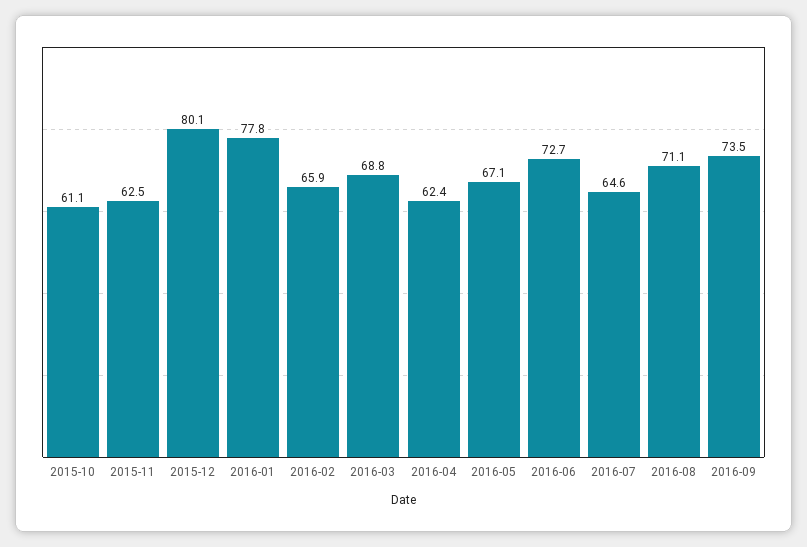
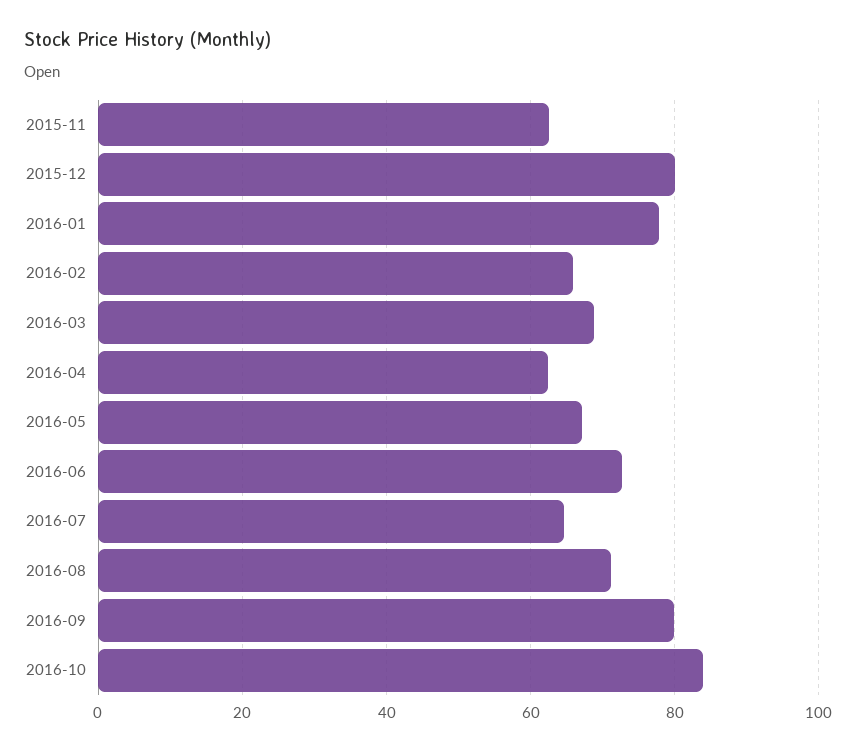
2015-10: 61.1 -> none
2016-09: 73.5 -> 80
2016-10: none -> 84

